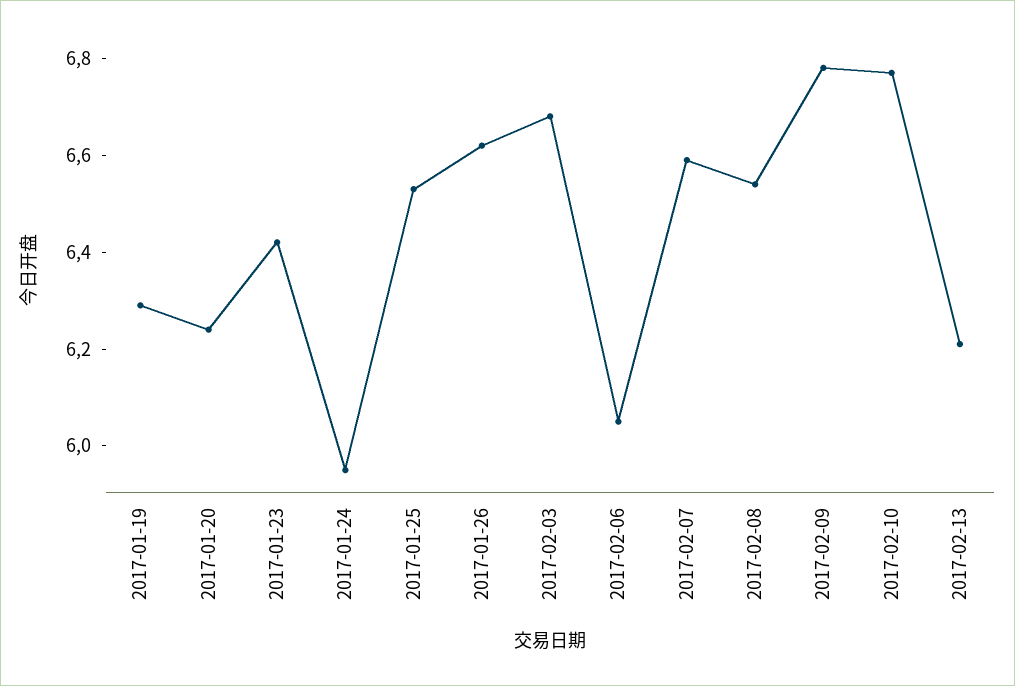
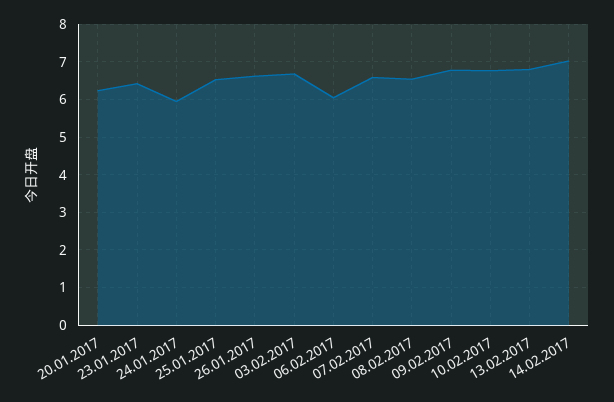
2017-01-19: 6.3 -> none
2017-02-13: 6.2 -> 6.8
14.02.2017: none -> 7

